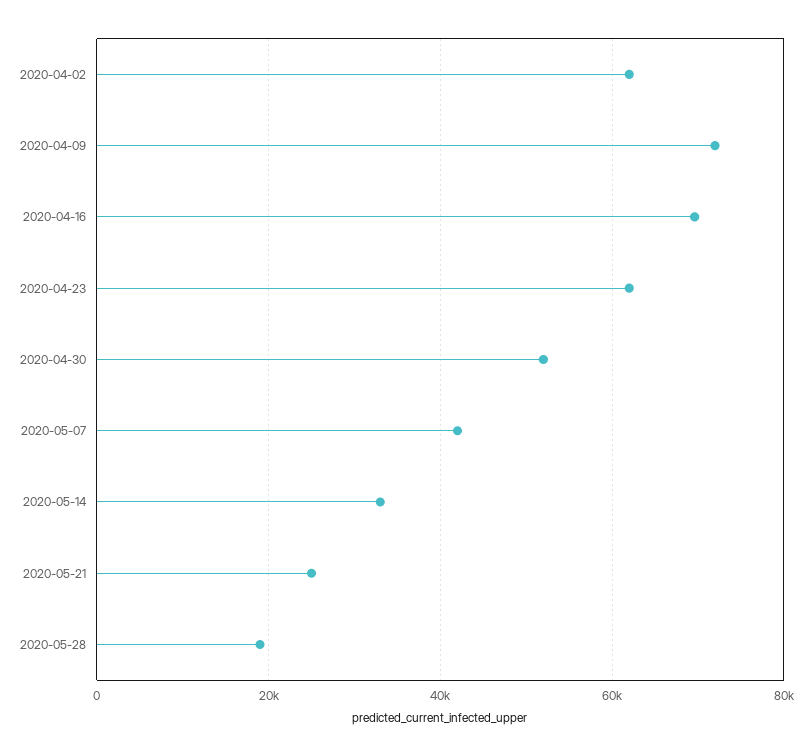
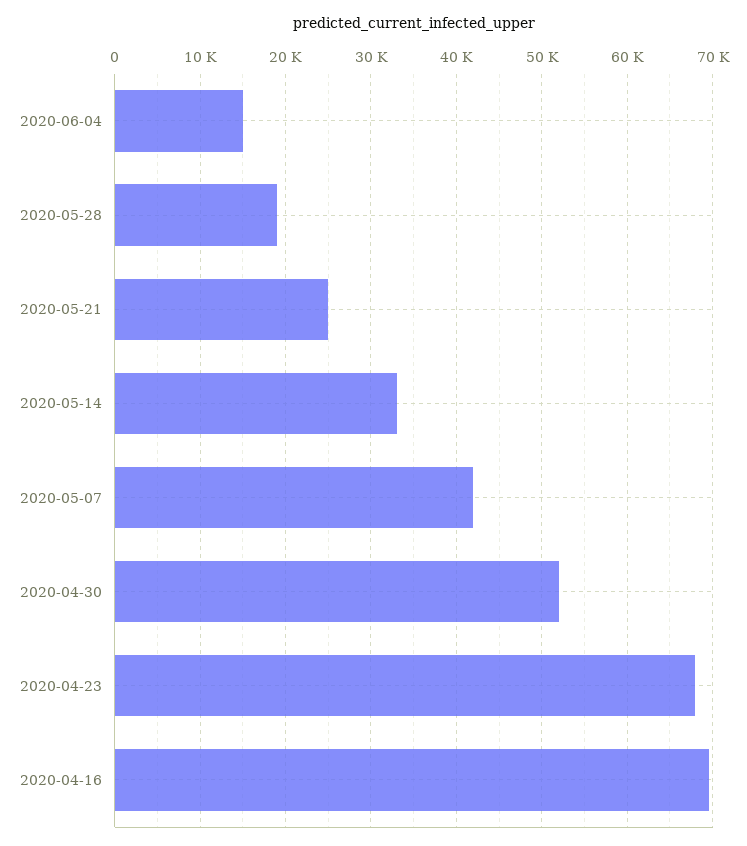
2020-04-02: 62000 -> none
2020-04-09: 72000 -> none
2020-04-23: 62000 -> 68000
2020-06-04: none -> 15000

